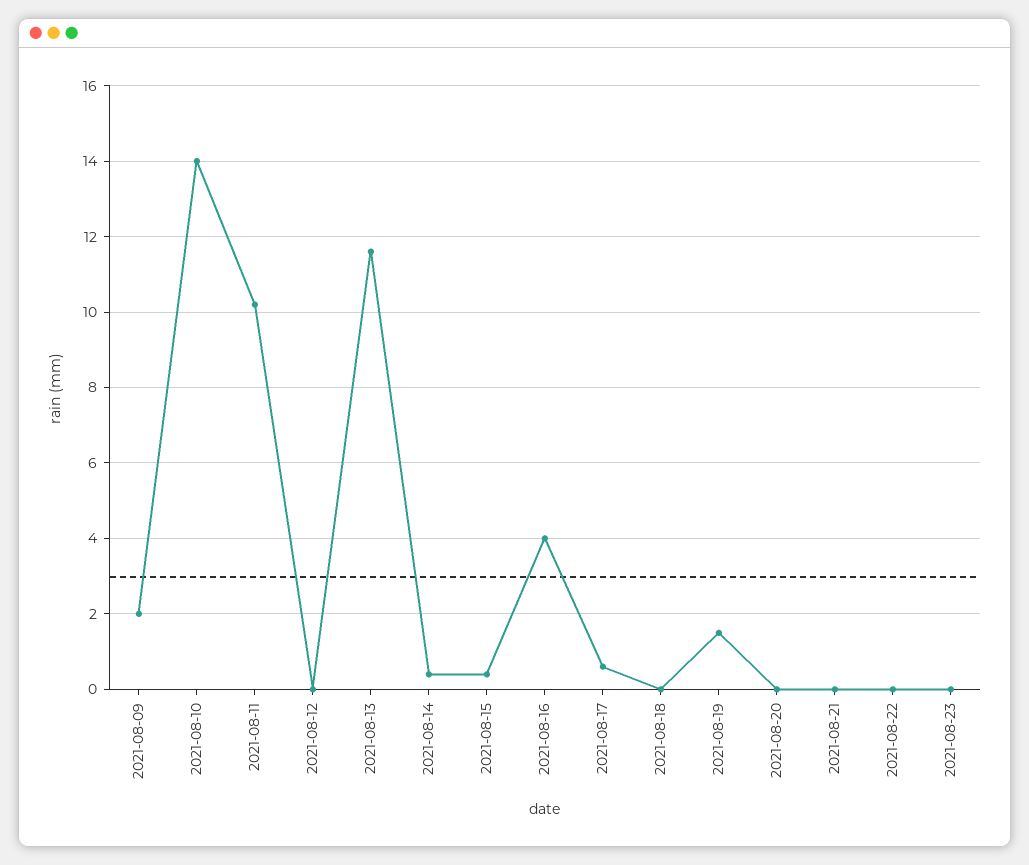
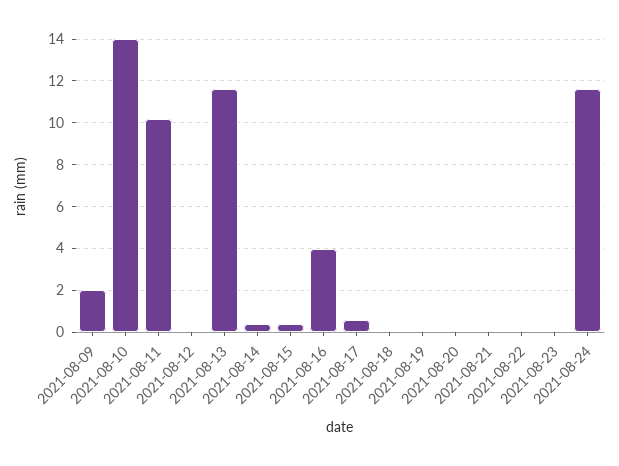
2021-08-19: 1.5 -> 0
2021-08-24: none -> 11.5

